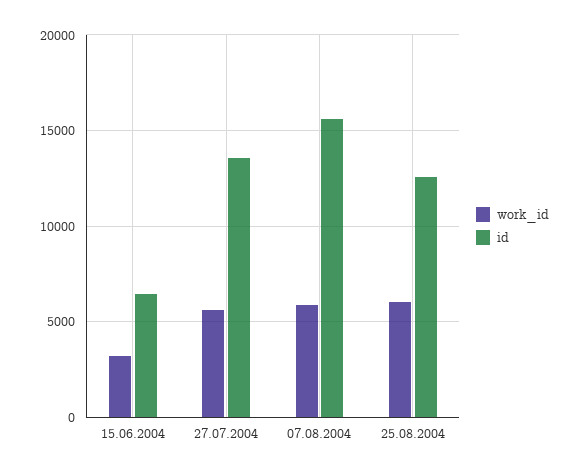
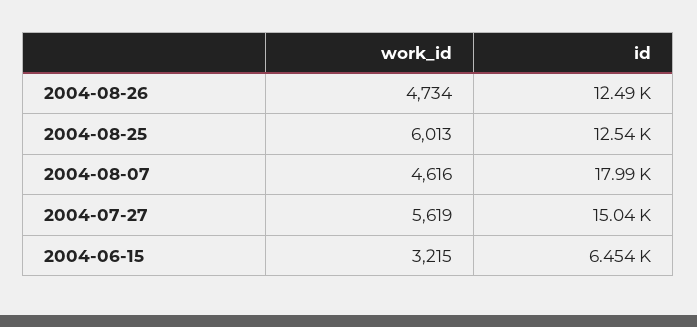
id, 27.07.2004: 13500 -> 15040
work_id, 07.08.2004: 6000 -> 4616
id, 07.08.2004: 15500 -> 17990
work_id, 2004-08-26: none -> 4734
id, 2004-08-26: none -> 12490

